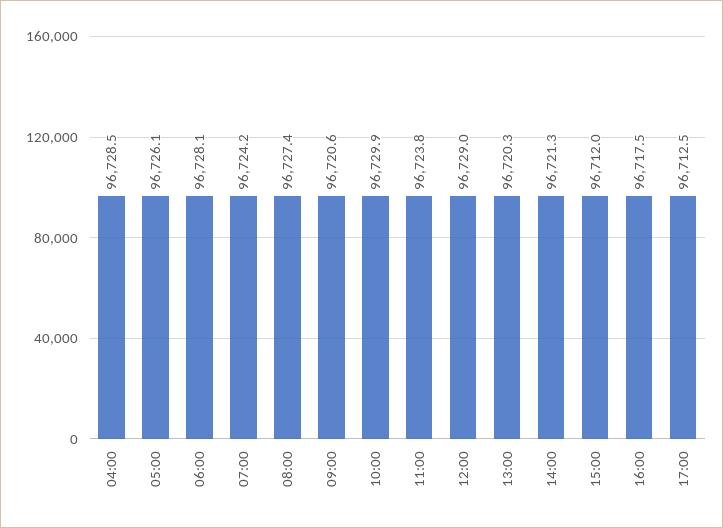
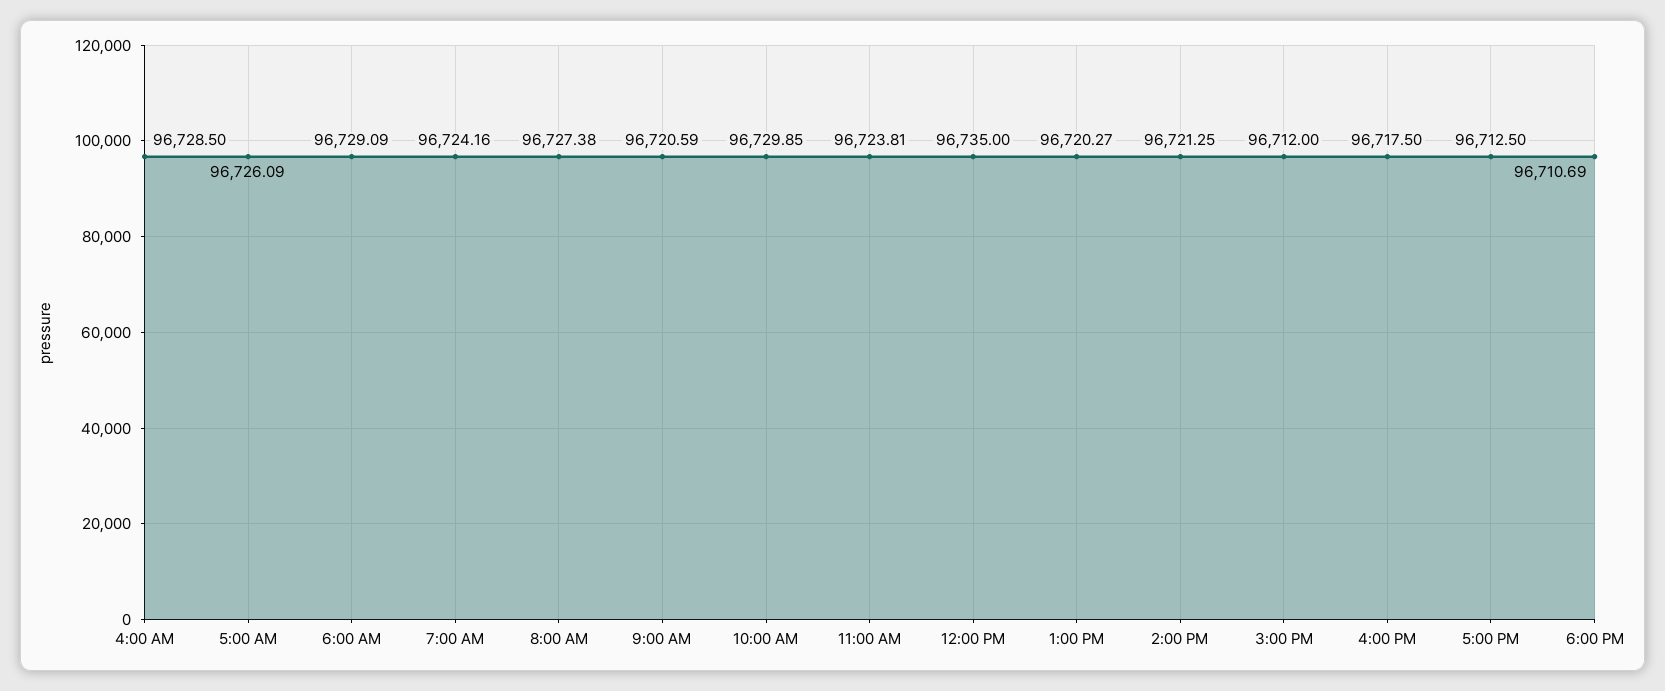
06:00: 96728.1 -> 96729.09
12:00: 96729 -> 96735
6:00 PM: none -> 96710.69

